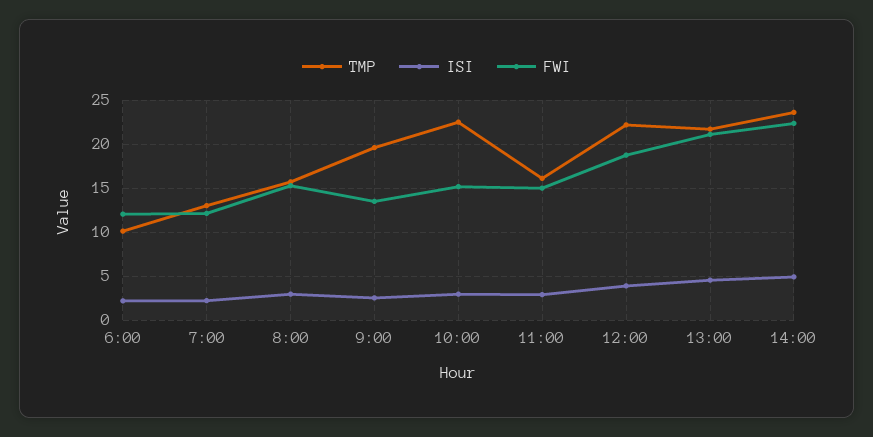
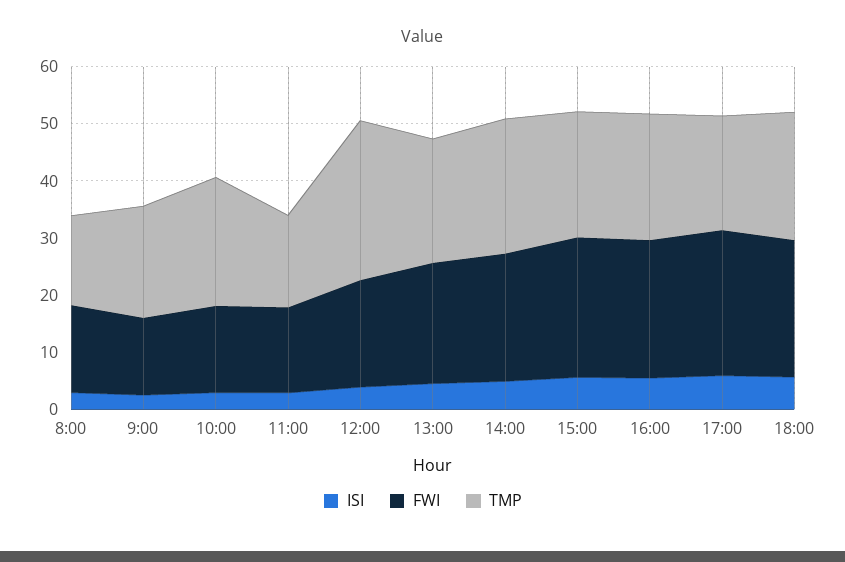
TMP, 6:00: 10 -> none
ISI, 6:00: 2 -> none
FWI, 6:00: 12 -> none
TMP, 7:00: 13 -> none
ISI, 7:00: 2 -> none
FWI, 7:00: 12 -> none
TMP, 12:00: 22 -> 28
ISI, 15:00: none -> 6
FWI, 15:00: none -> 24
TMP, 15:00: none -> 22
ISI, 16:00: none -> 6
FWI, 16:00: none -> 24
TMP, 16:00: none -> 22
ISI, 17:00: none -> 6
FWI, 17:00: none -> 26
TMP, 17:00: none -> 20
ISI, 18:00: none -> 6
FWI, 18:00: none -> 24
TMP, 18:00: none -> 22

